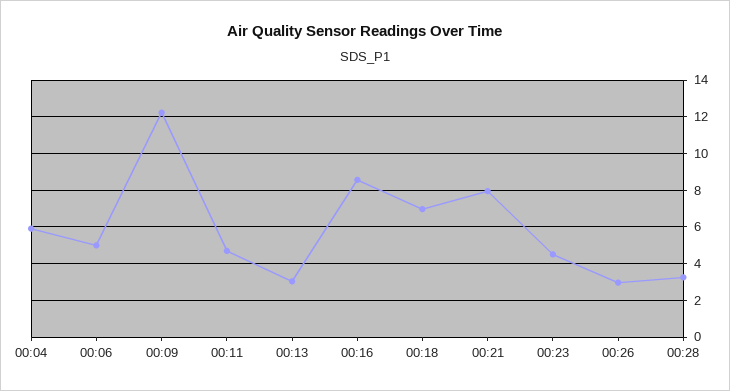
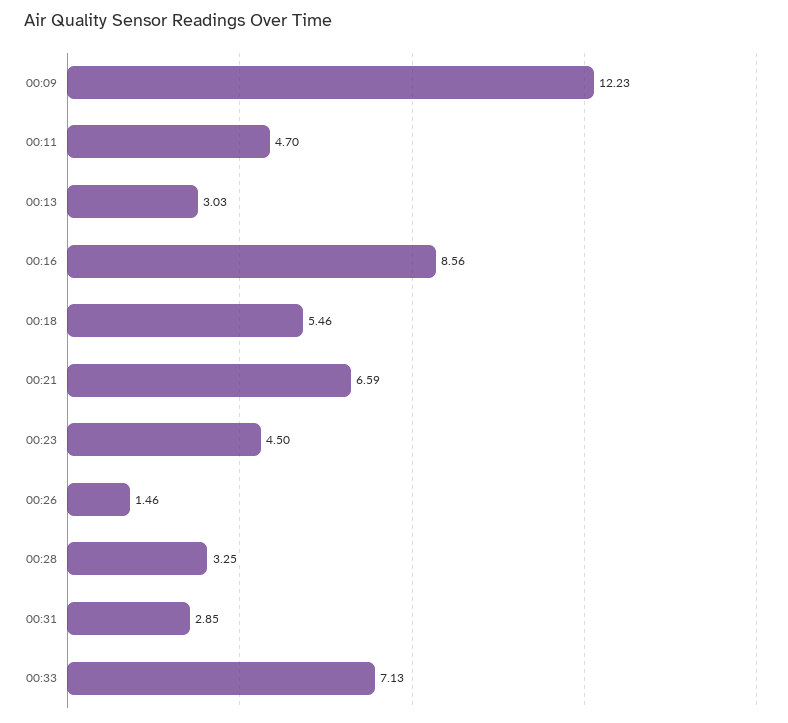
00:04: 6 -> none
00:06: 5 -> none
00:18: 7 -> 5.46
00:21: 8 -> 6.59
00:26: 3 -> 1.46
00:31: none -> 2.85
00:33: none -> 7.13

